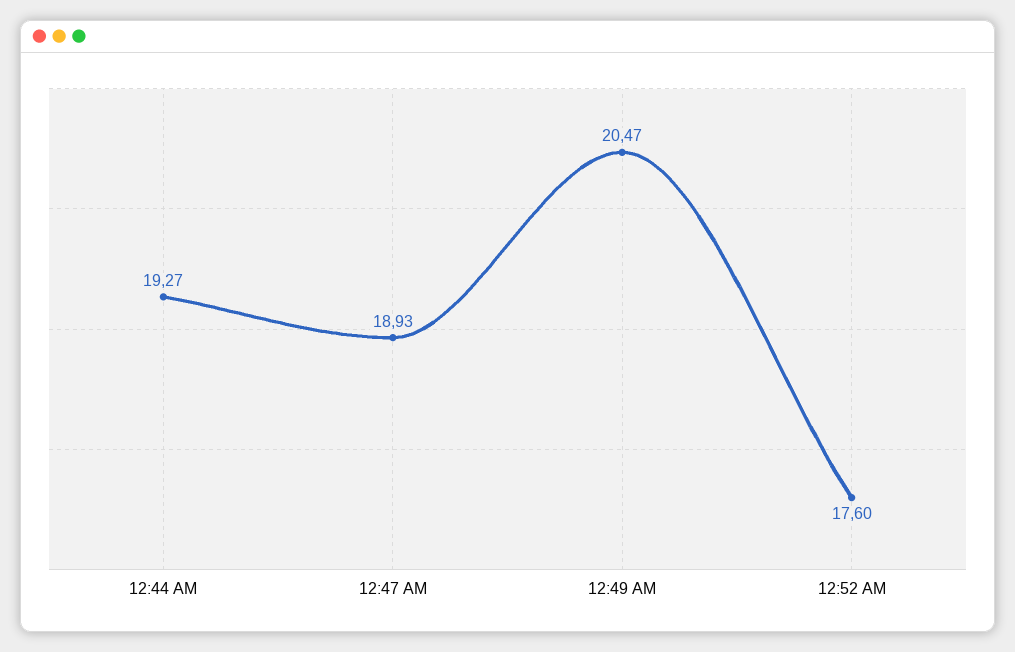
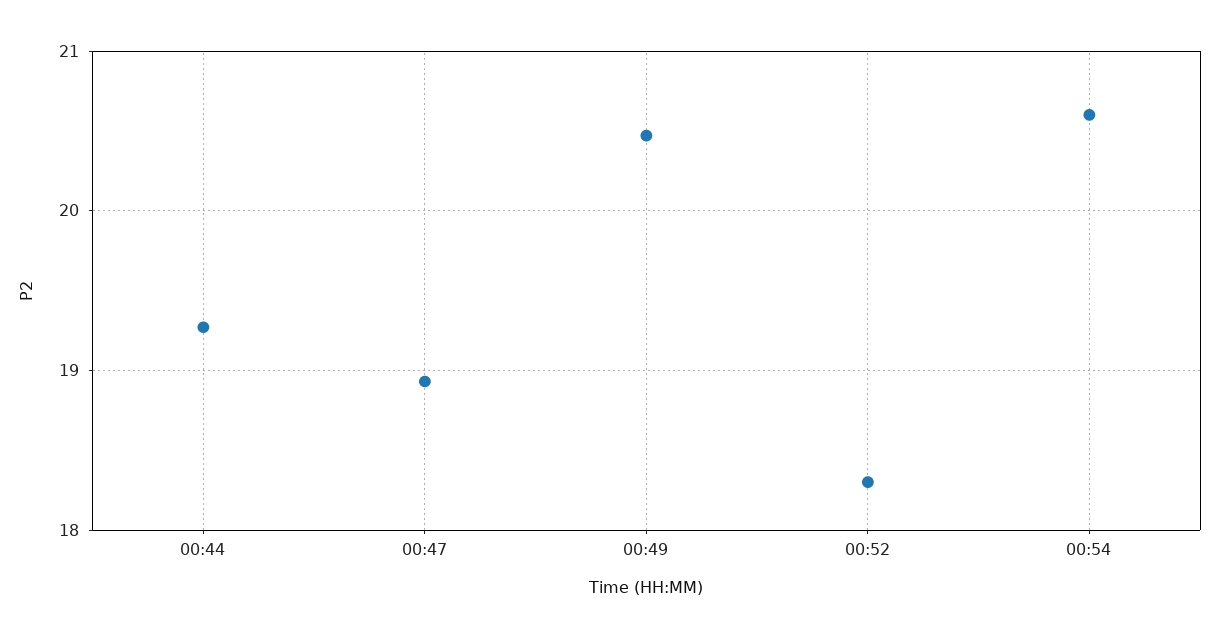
12:52 AM: 17.6 -> 18.3
00:54: none -> 20.6

